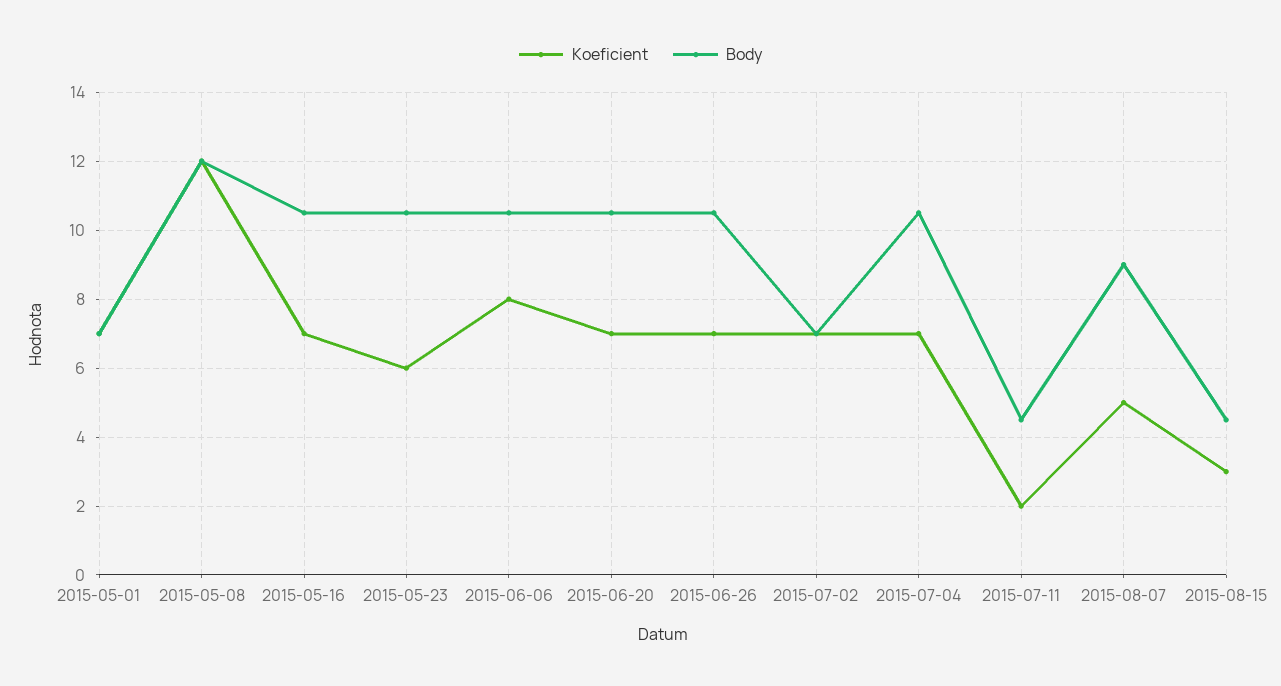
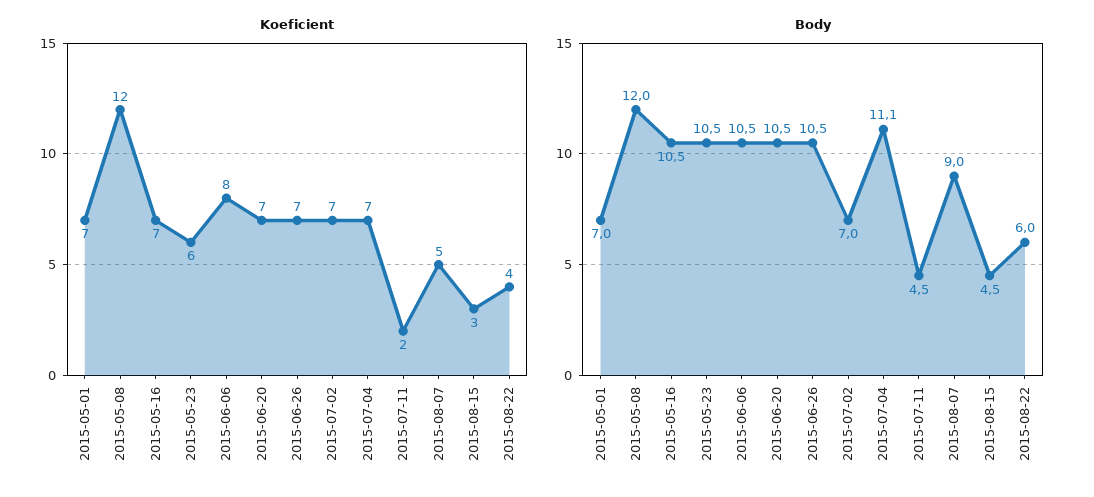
Body, 2015-07-04: 10.5 -> 11.1
Koeficient, 2015-08-22: none -> 4
Body, 2015-08-22: none -> 6

